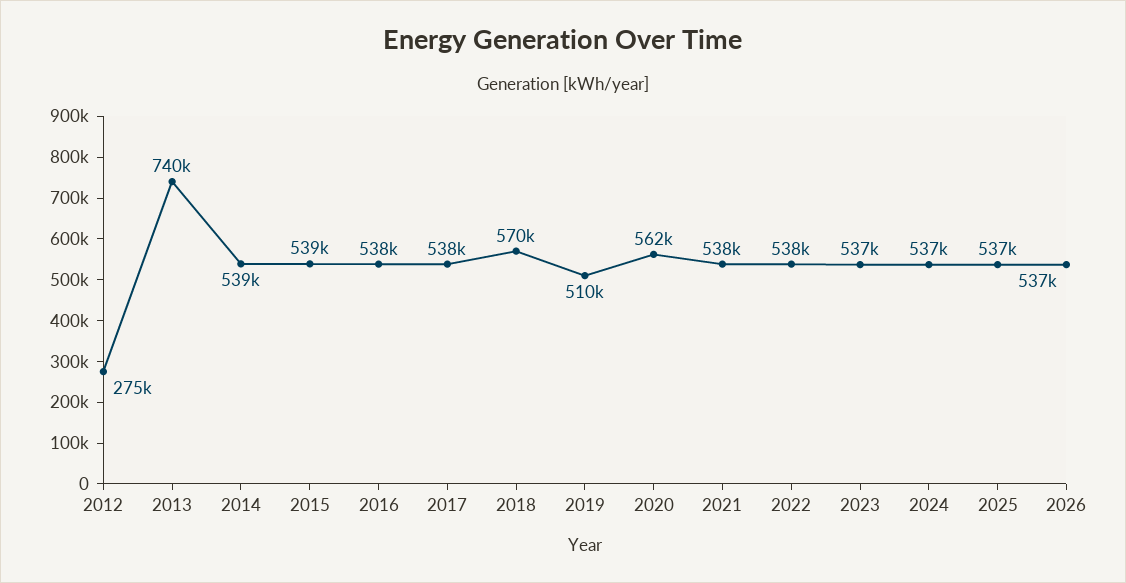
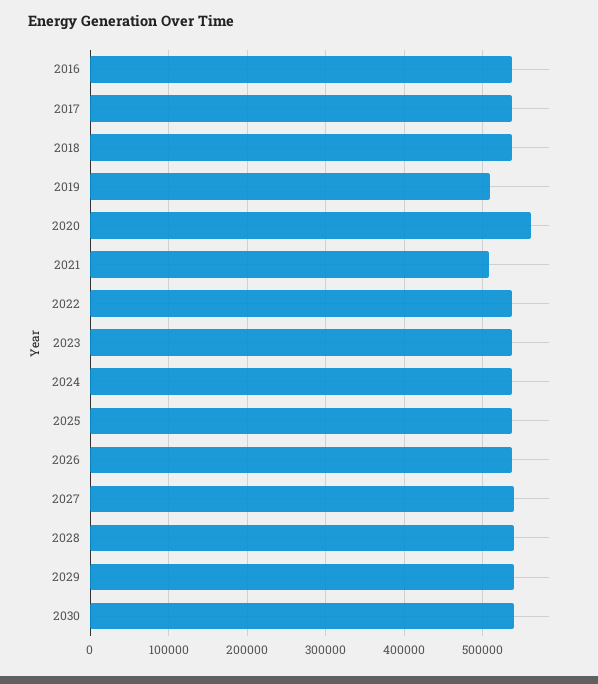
2012: 275000 -> none
2013: 740000 -> none
2014: 539000 -> none
2015: 539000 -> none
2018: 570000 -> 540000
2021: 538000 -> 510000
2027: none -> 540000
2028: none -> 540000
2029: none -> 540000
2030: none -> 540000

